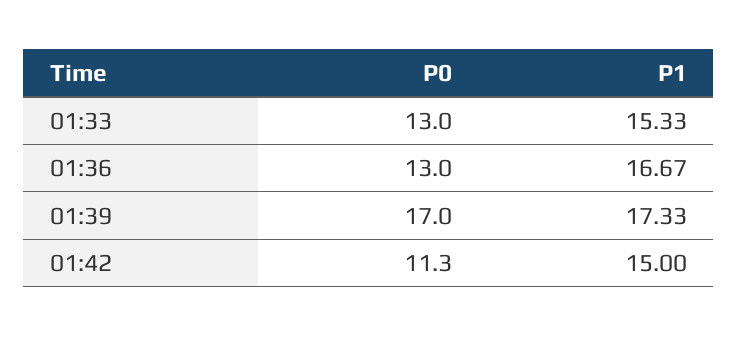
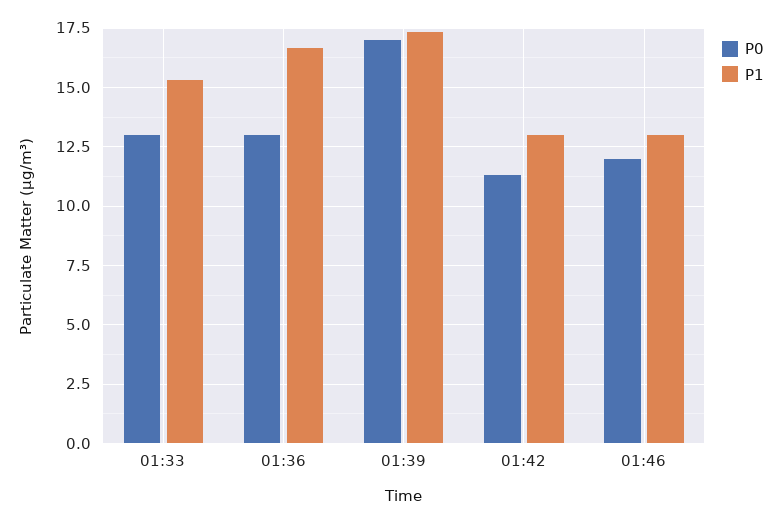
P1, 01:42: 15 -> 13
P0, 01:46: none -> 12
P1, 01:46: none -> 13

